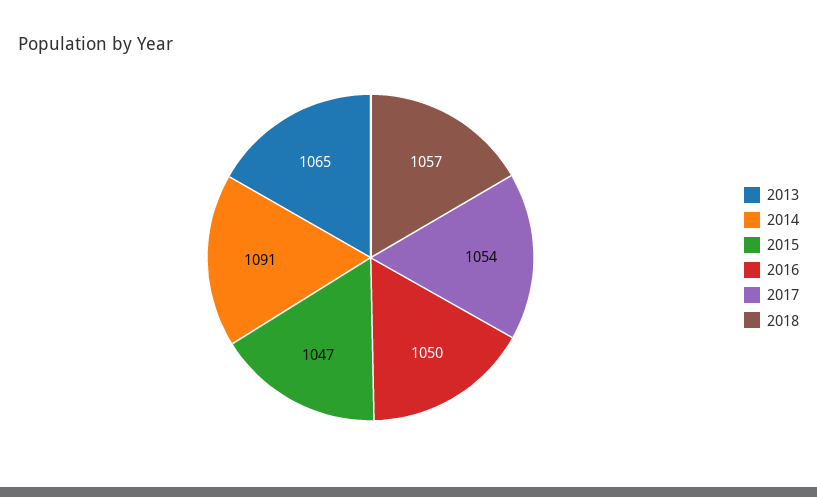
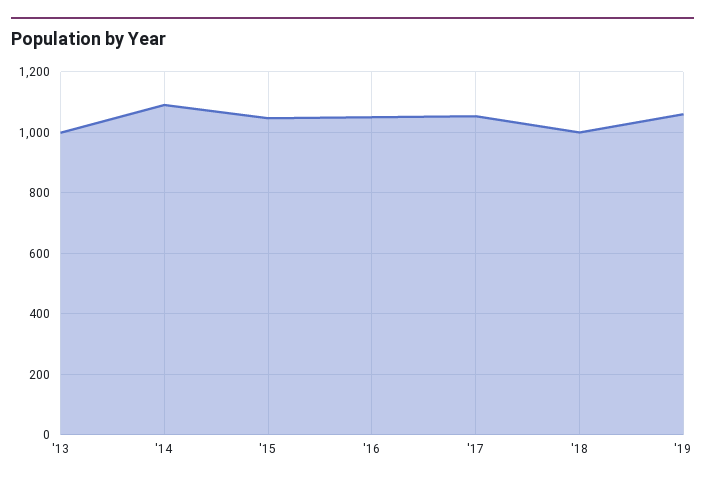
2013: 1065 -> 1000
2018: 1057 -> 1000
'19: none -> 1060

